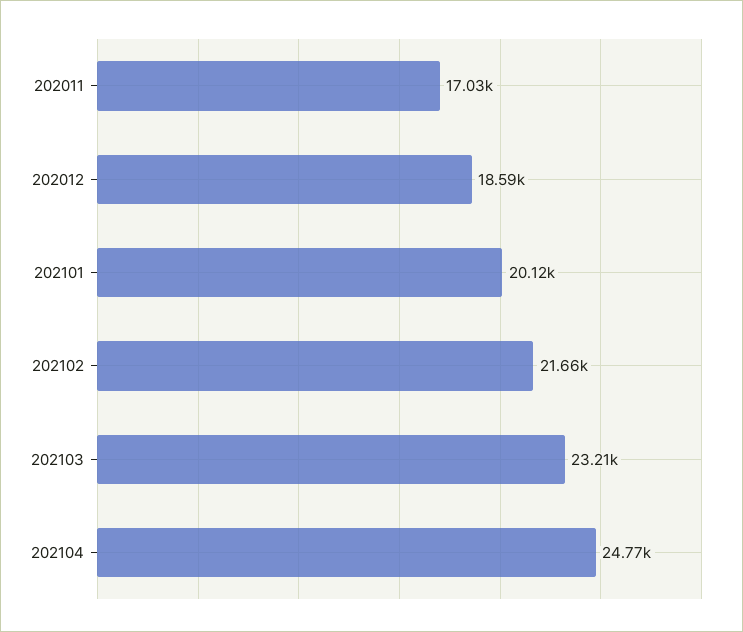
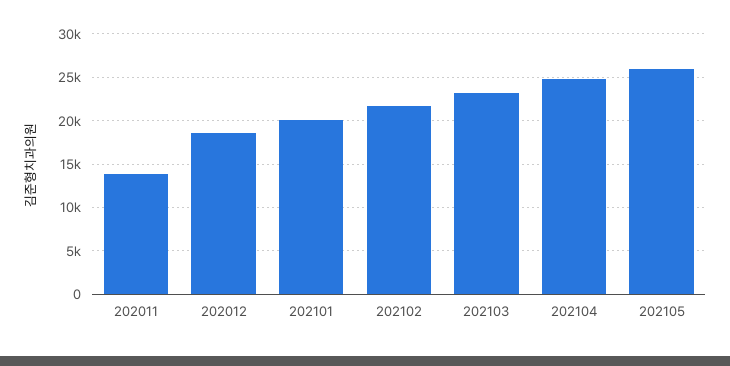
202011: 17030 -> 14000
202105: none -> 26000

